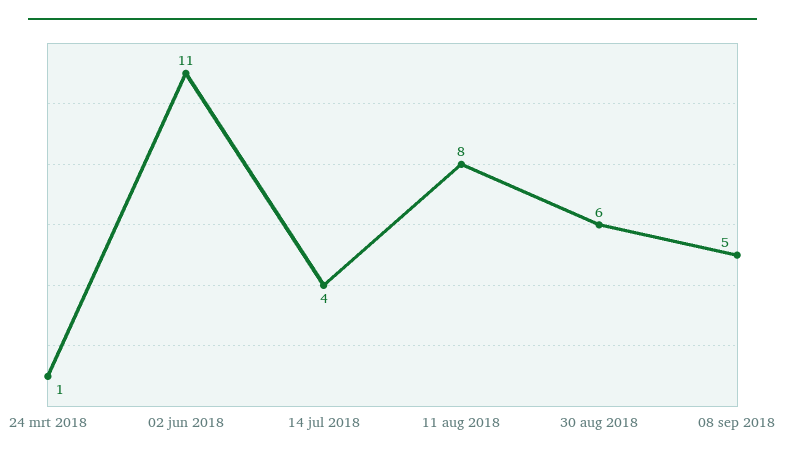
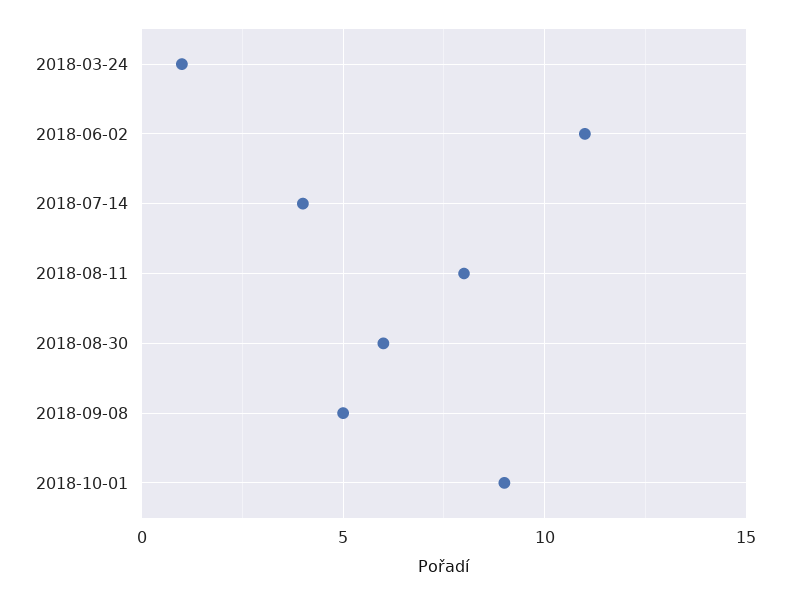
2018-10-01: none -> 9

